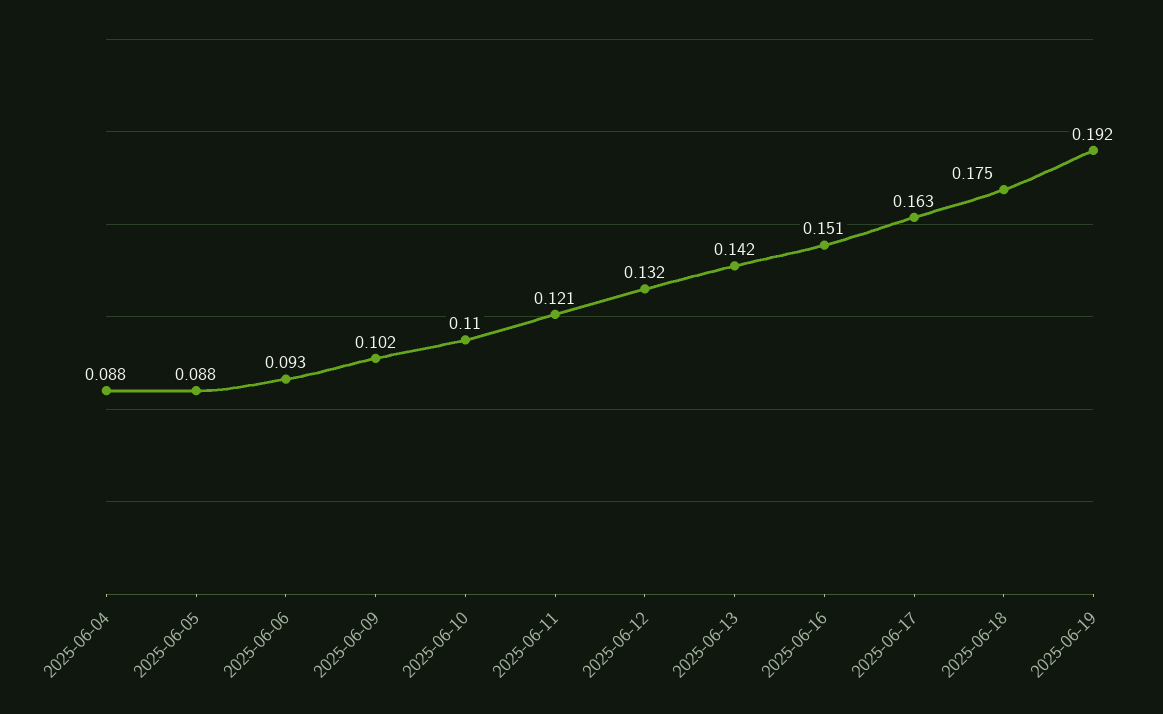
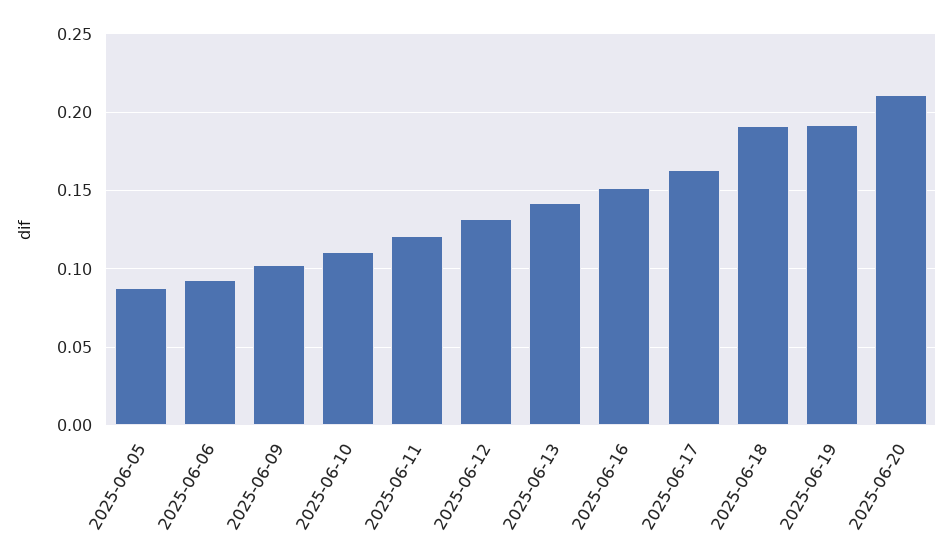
2025-06-04: 0.088 -> none
2025-06-18: 0.175 -> 0.19
2025-06-20: none -> 0.21

